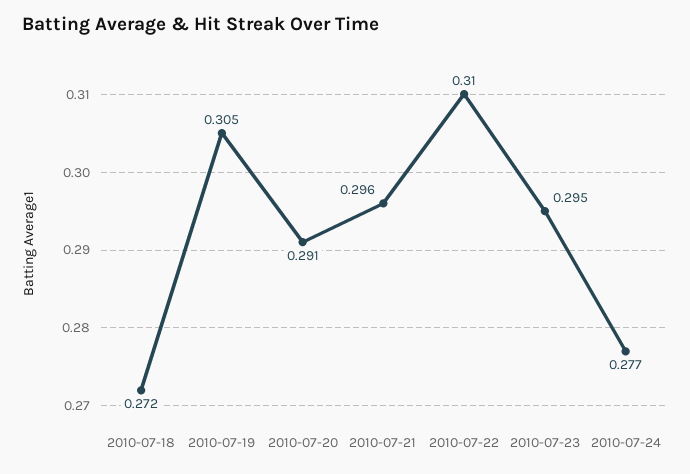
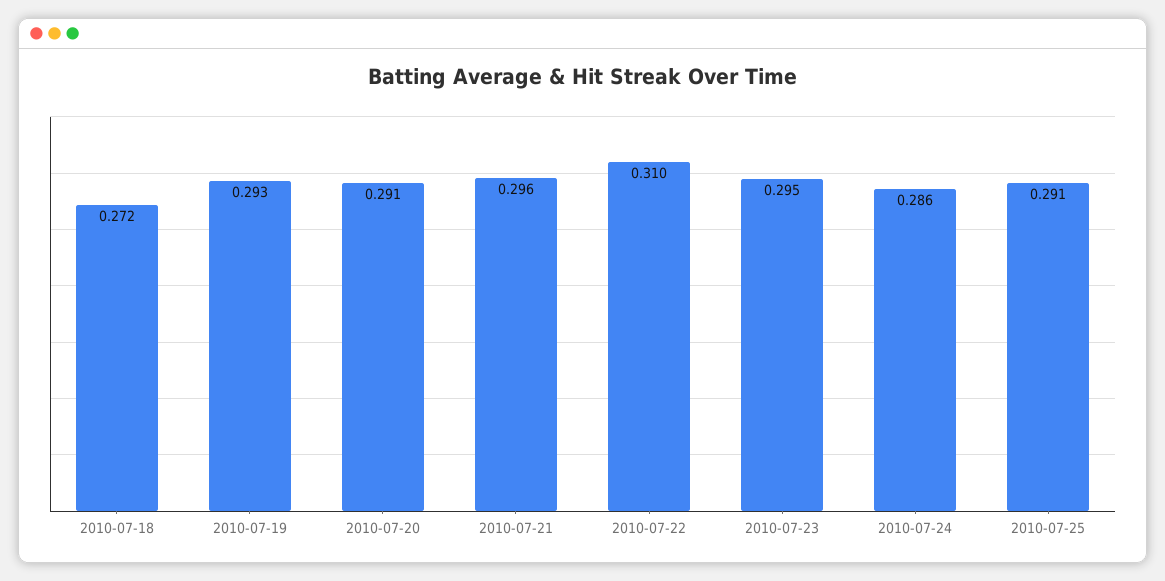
2010-07-19: 0.305 -> 0.293
2010-07-24: 0.277 -> 0.286
2010-07-25: none -> 0.291

